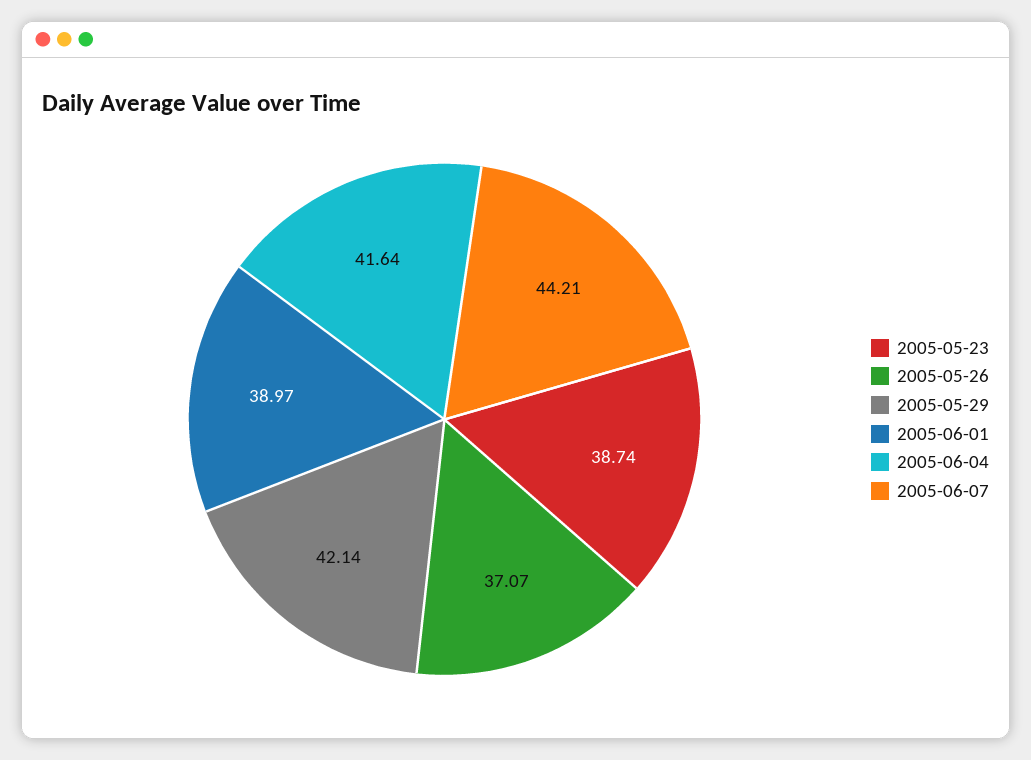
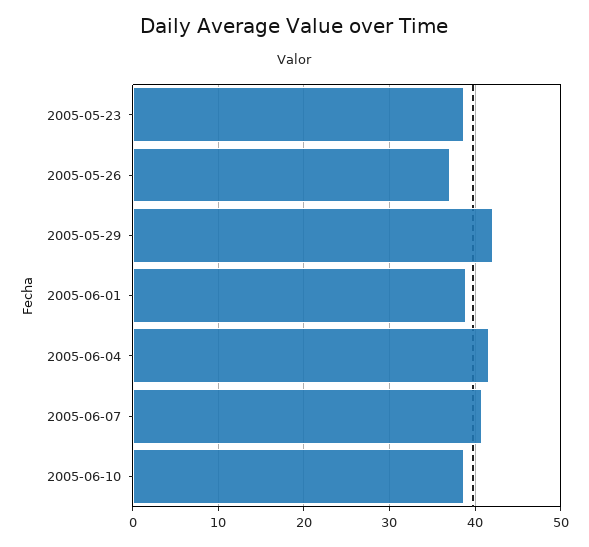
2005-06-07: 44.21 -> 41
2005-06-10: none -> 39

